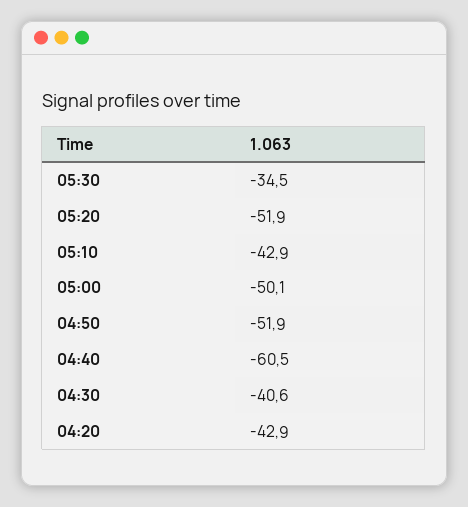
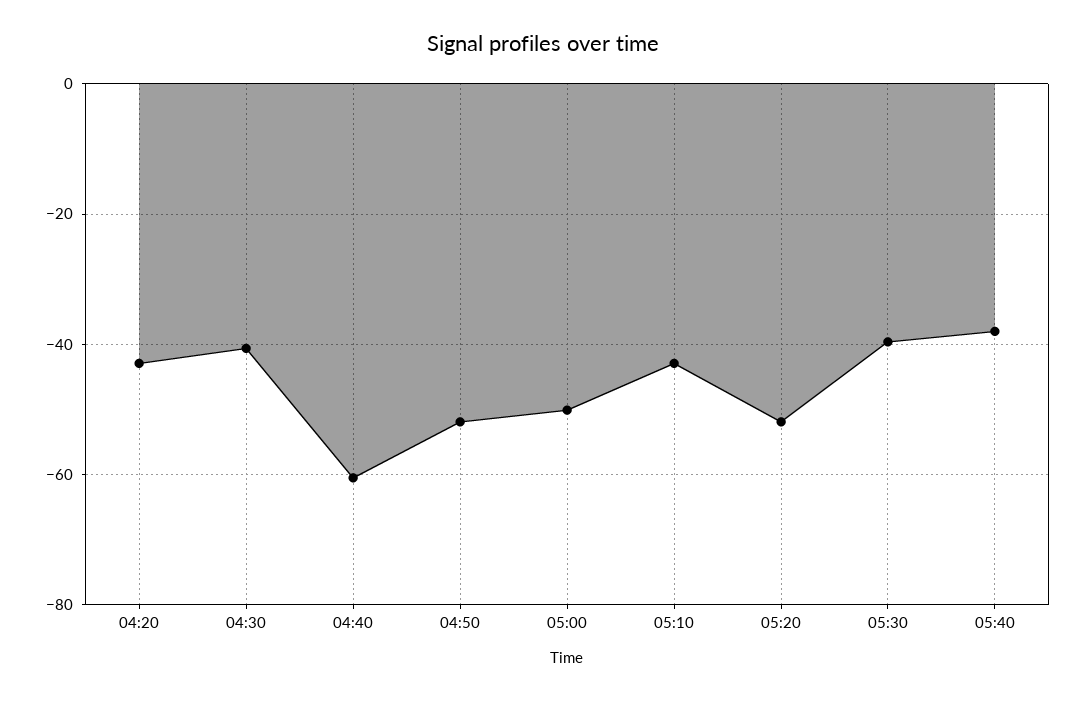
05:30: -34.5 -> -40
05:40: none -> -38

